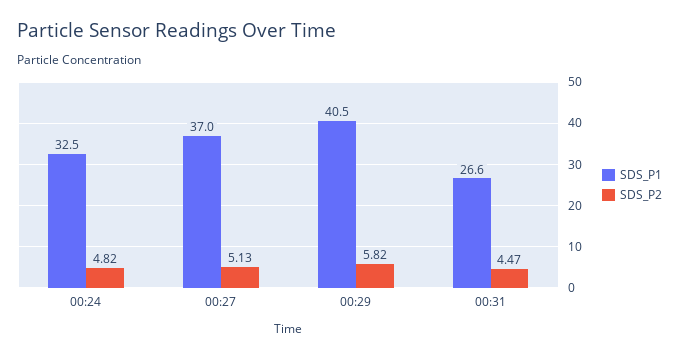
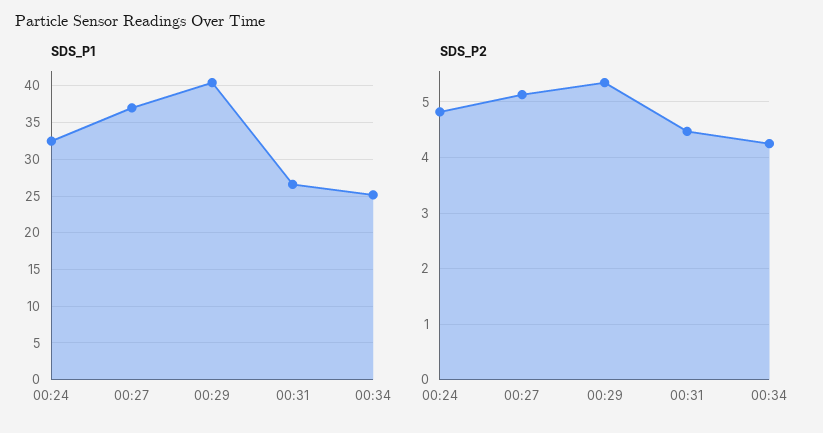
SDS_P2, 00:29: 5.82 -> 5.4
SDS_P1, 00:34: none -> 25
SDS_P2, 00:34: none -> 4.2

